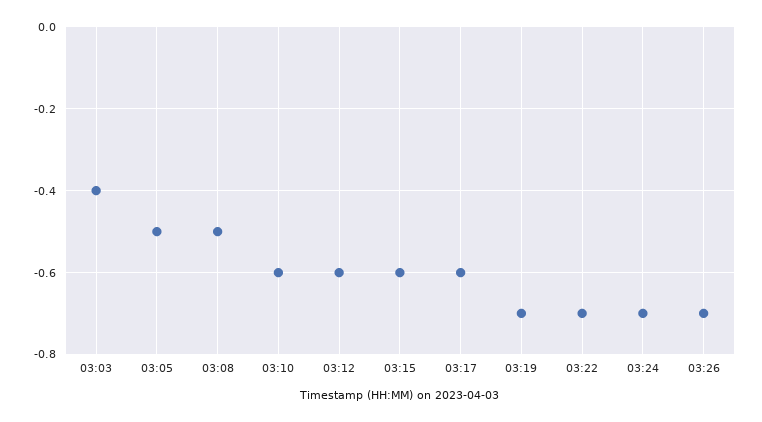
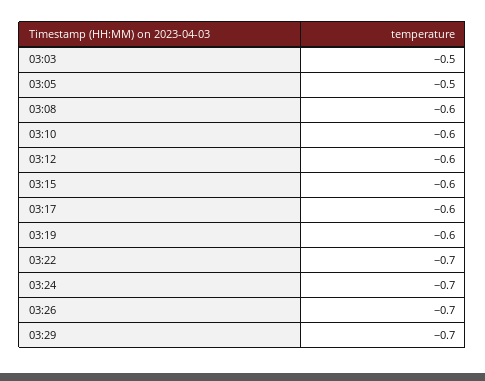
03:03: -0.4 -> -0.5
03:08: -0.5 -> -0.6
03:19: -0.7 -> -0.6
03:29: none -> -0.7

